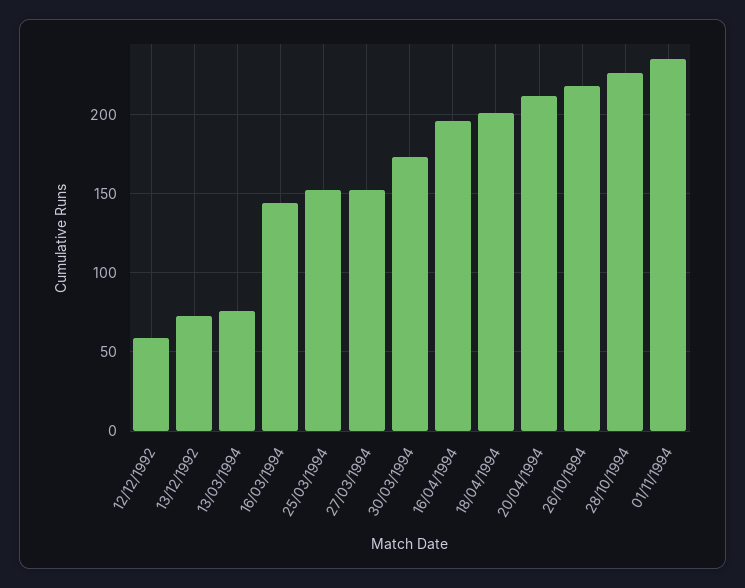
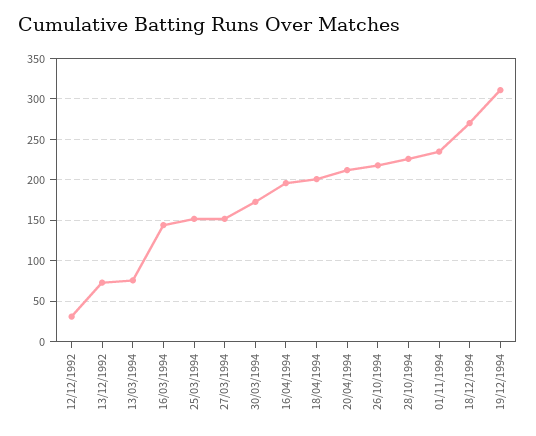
12/12/1992: 60 -> 30
18/12/1994: none -> 270
19/12/1994: none -> 310

